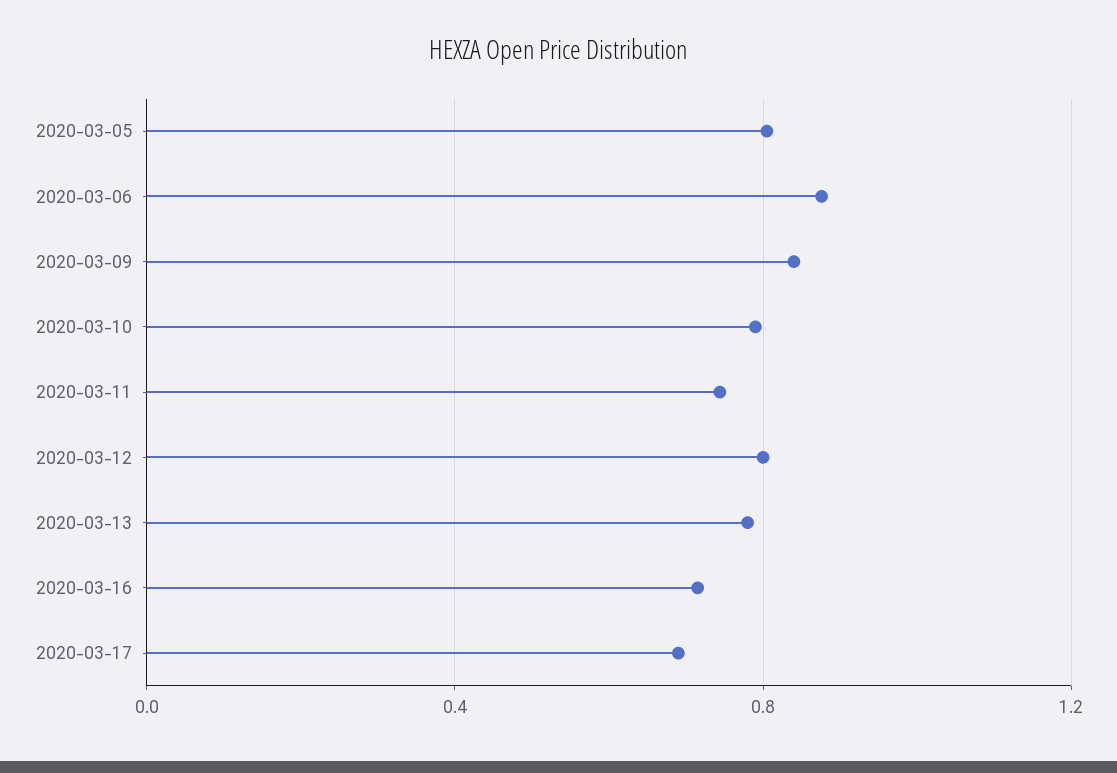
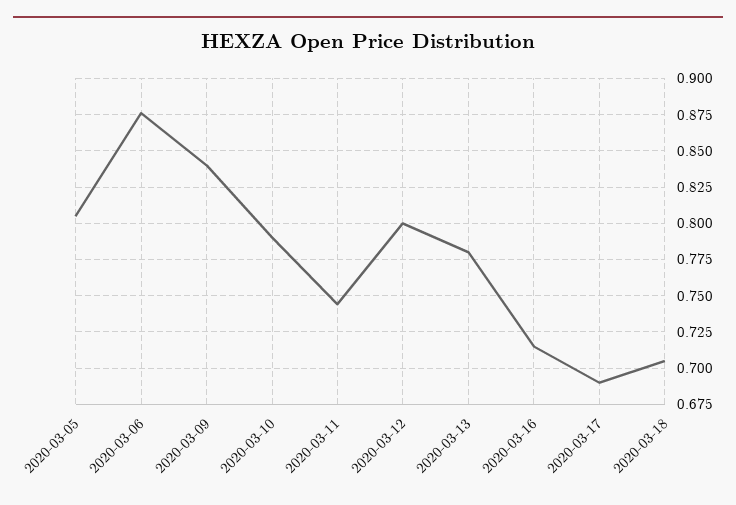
2020-03-18: none -> 0.705

